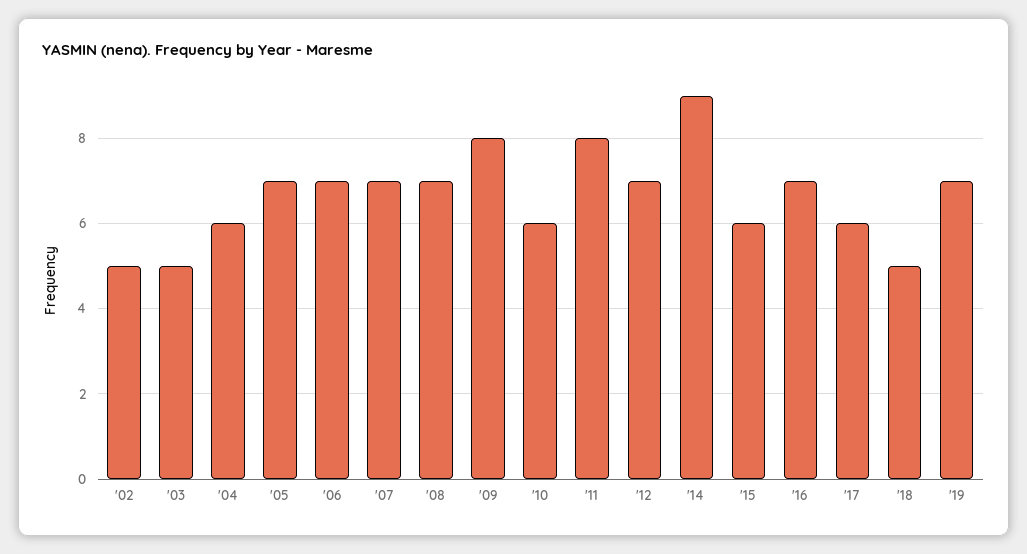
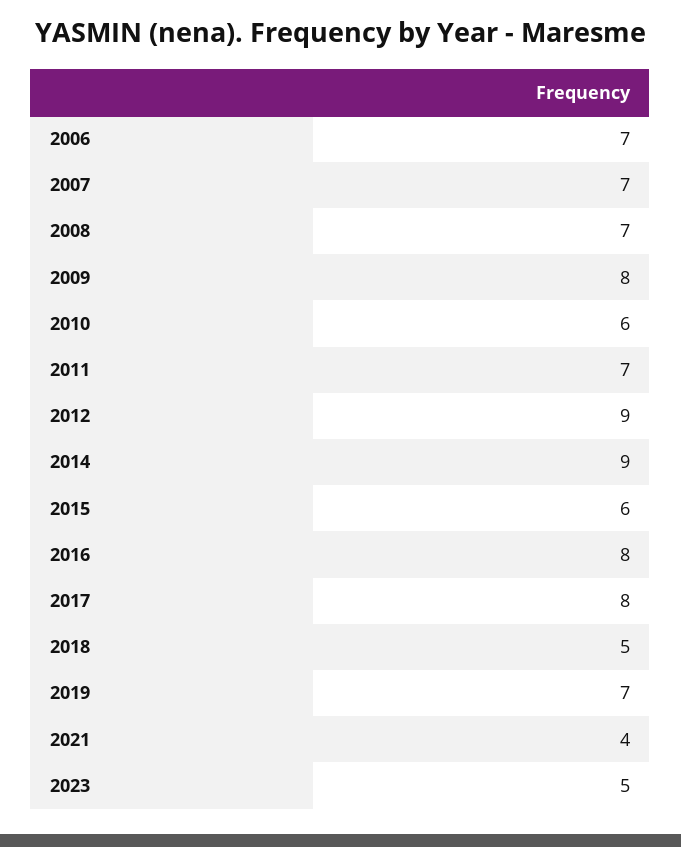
'02: 5 -> none
'03: 5 -> none
'04: 6 -> none
'05: 7 -> none
'11: 8 -> 7
'12: 7 -> 9
'16: 7 -> 8
'17: 6 -> 8
2021: none -> 4
2023: none -> 5

